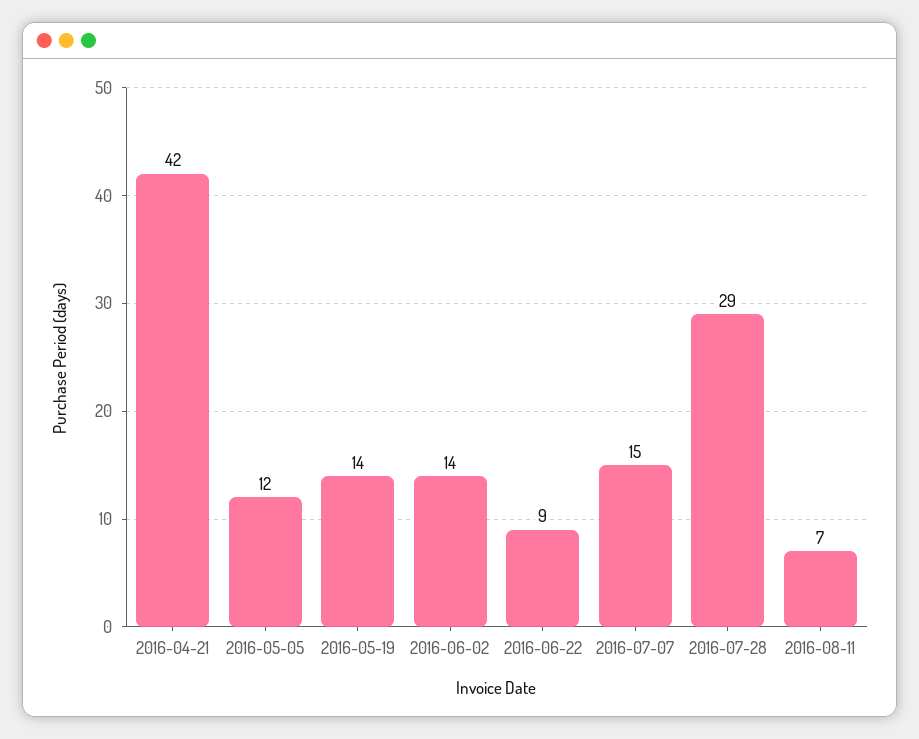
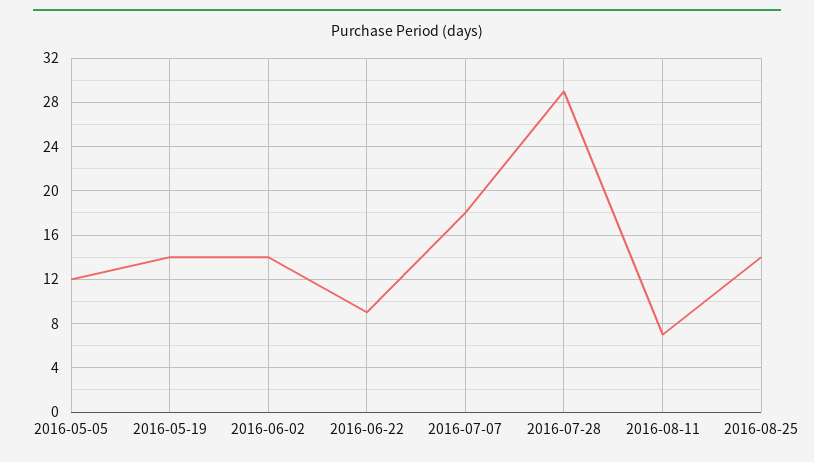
2016-04-21: 42 -> none
2016-07-07: 15 -> 18
2016-08-25: none -> 14

